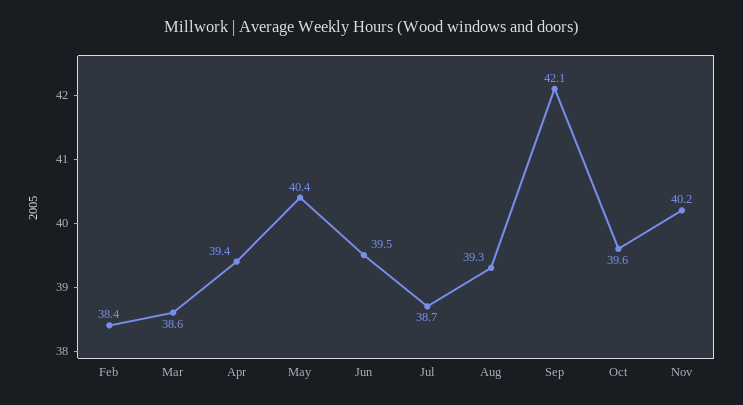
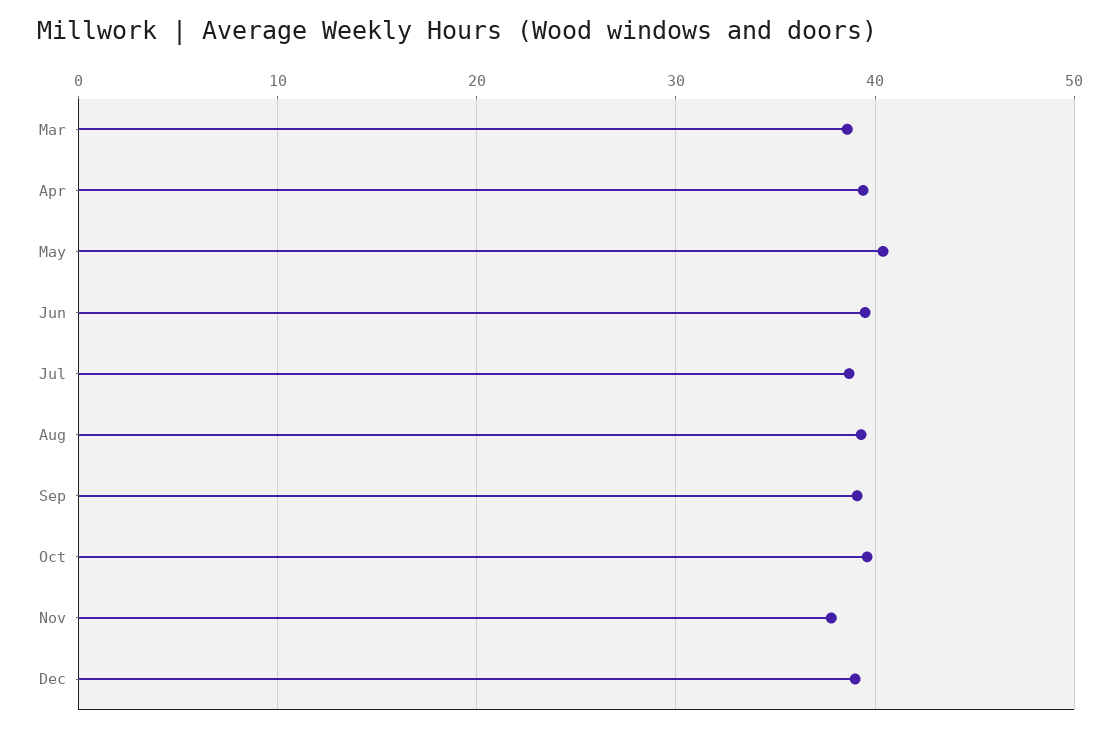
Feb: 38.4 -> none
Sep: 42.1 -> 39
Nov: 40.2 -> 38
Dec: none -> 39

